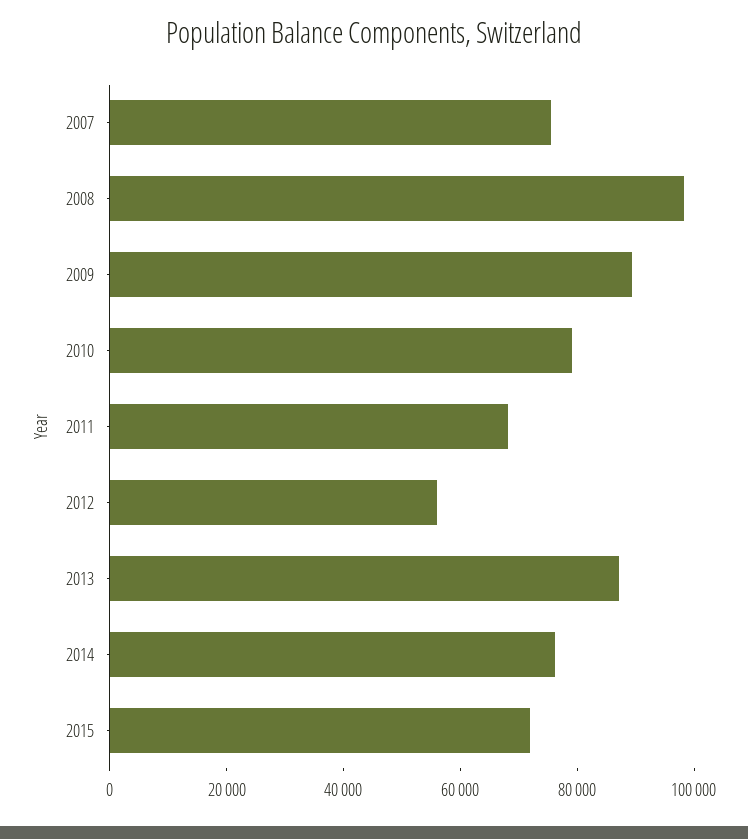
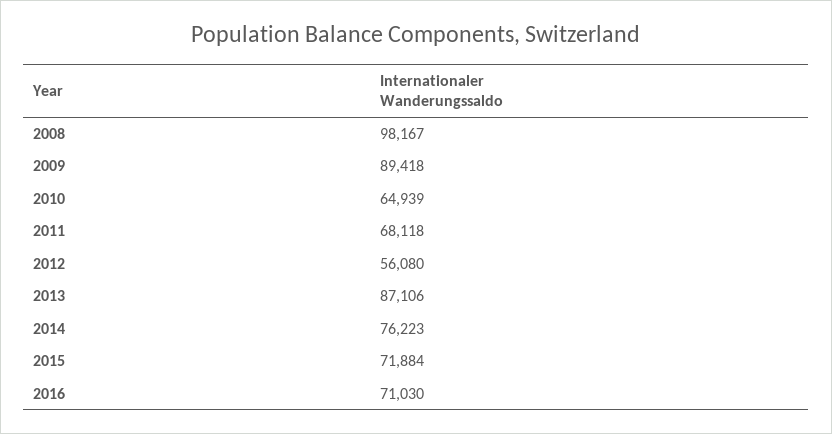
2007: 75000 -> none
2010: 80000 -> 64939
2016: none -> 71030

